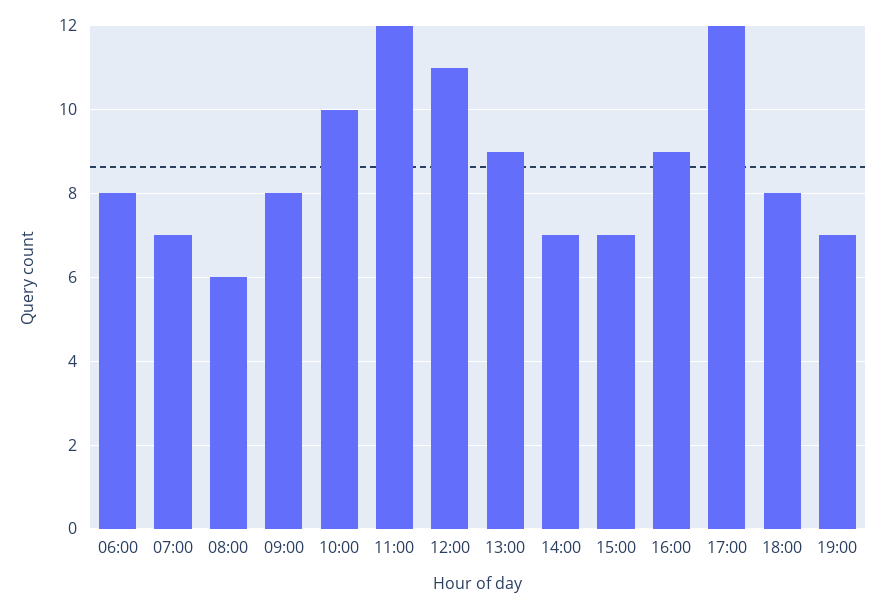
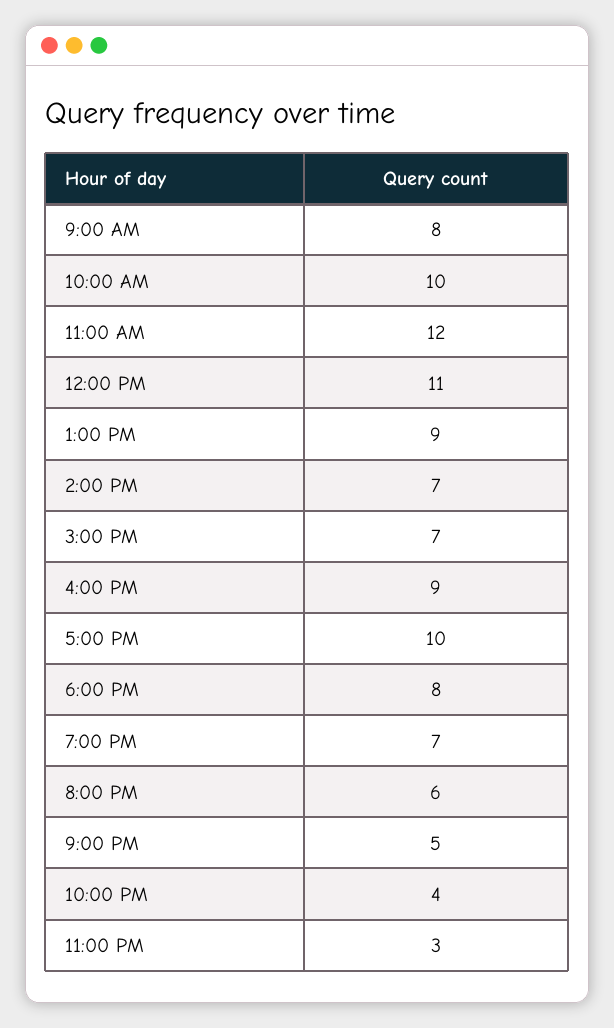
06:00: 8 -> none
07:00: 7 -> none
08:00: 6 -> none
17:00: 12 -> 10
8:00 PM: none -> 6
9:00 PM: none -> 5
10:00 PM: none -> 4
11:00 PM: none -> 3

